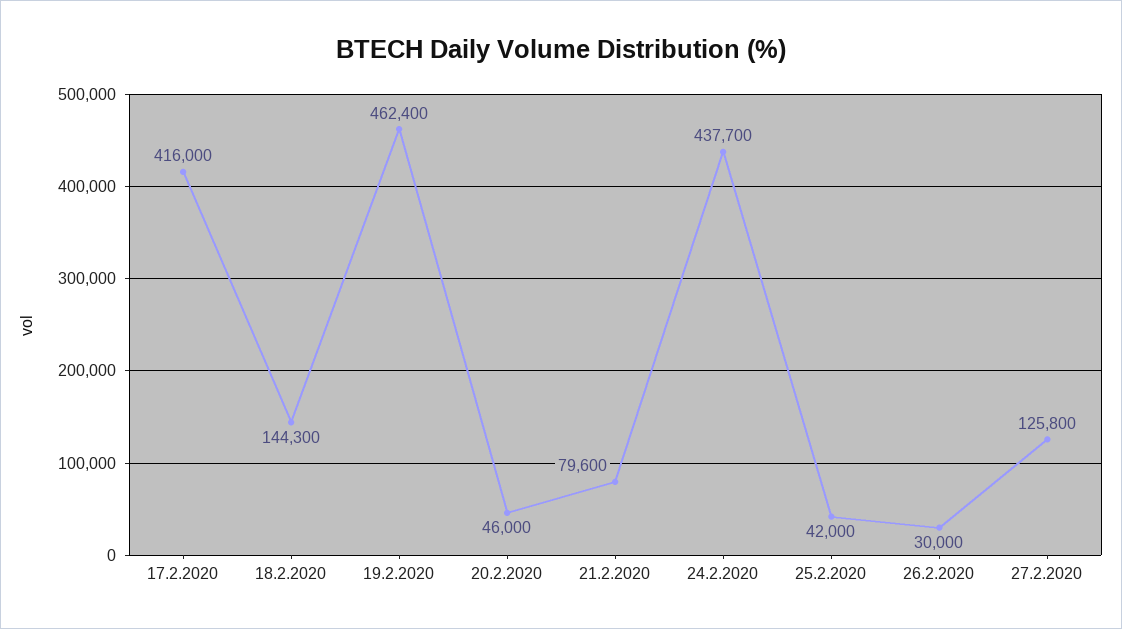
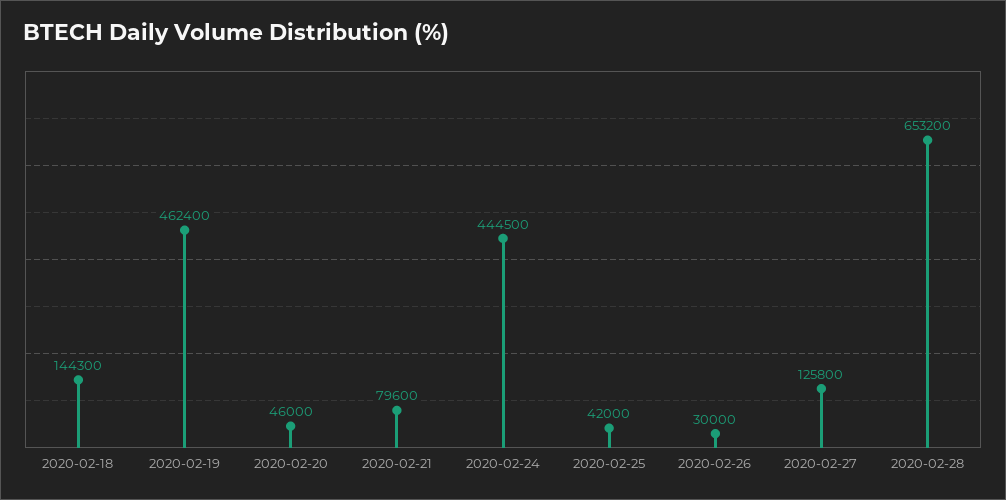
17.2.2020: 416000 -> none
24.2.2020: 437700 -> 444500
2020-02-28: none -> 653200

